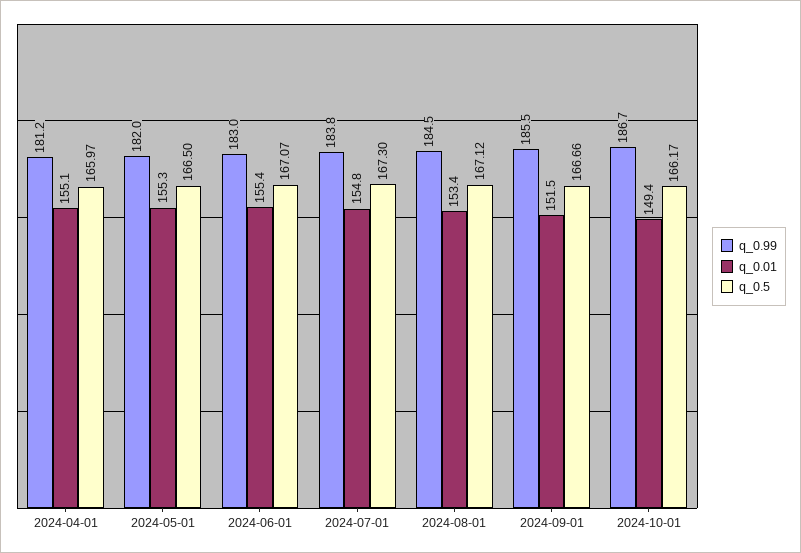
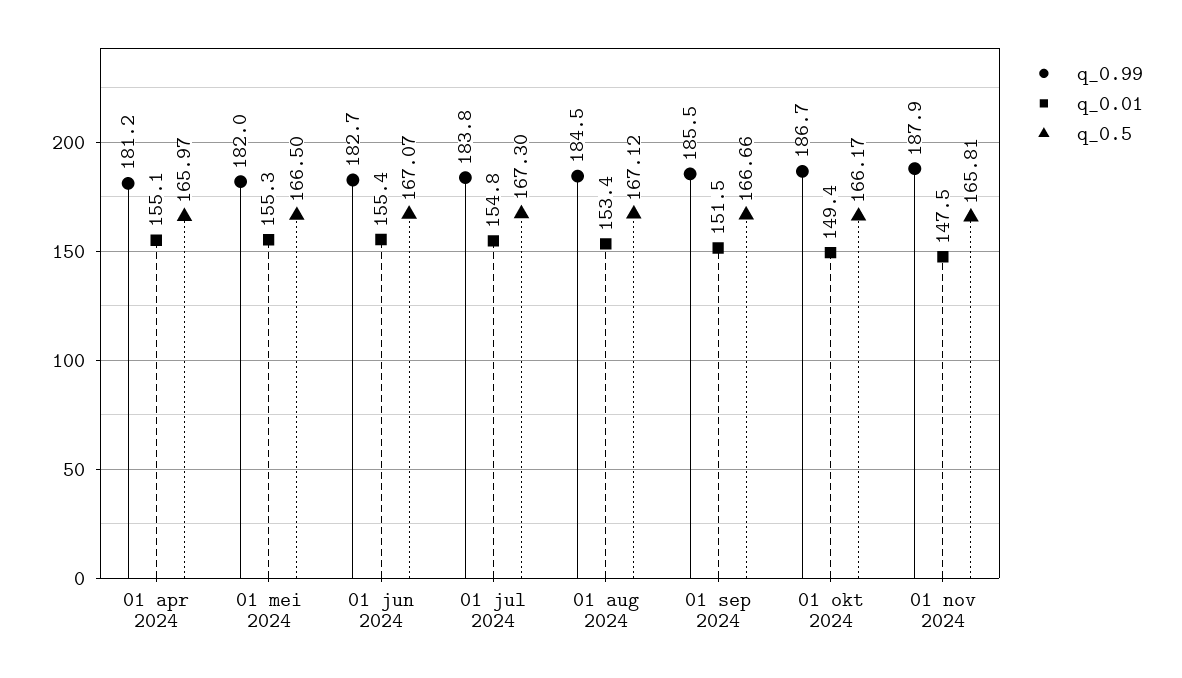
q_0.99, 2024-06-01: 183 -> 182.7
q_0.99, 01 nov 2024: none -> 187.9
q_0.01, 01 nov 2024: none -> 147.5
q_0.5, 01 nov 2024: none -> 165.81

